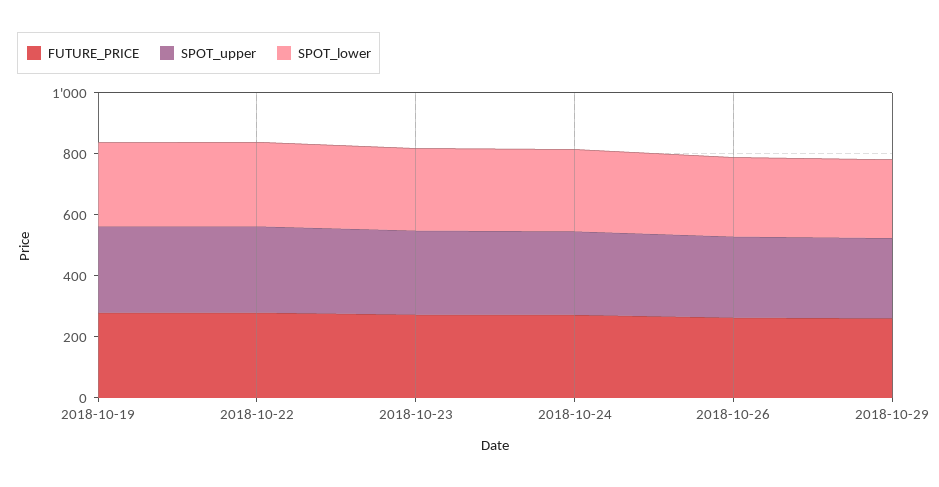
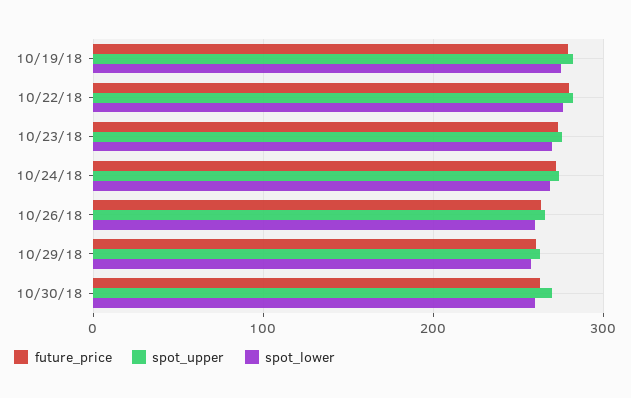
FUTURE_PRICE, 10/30/18: none -> 260
SPOT_upper, 10/30/18: none -> 270
SPOT_lower, 10/30/18: none -> 260

